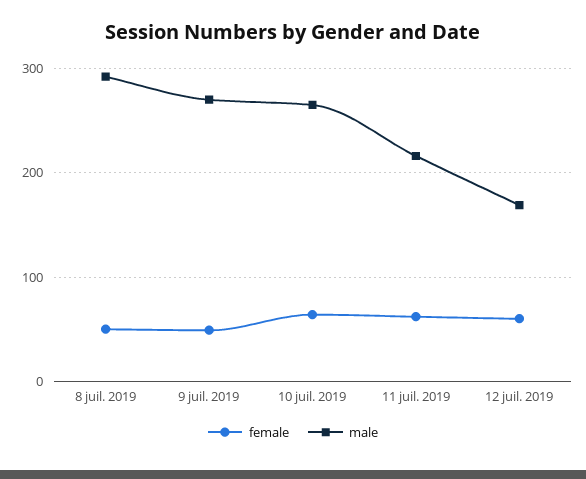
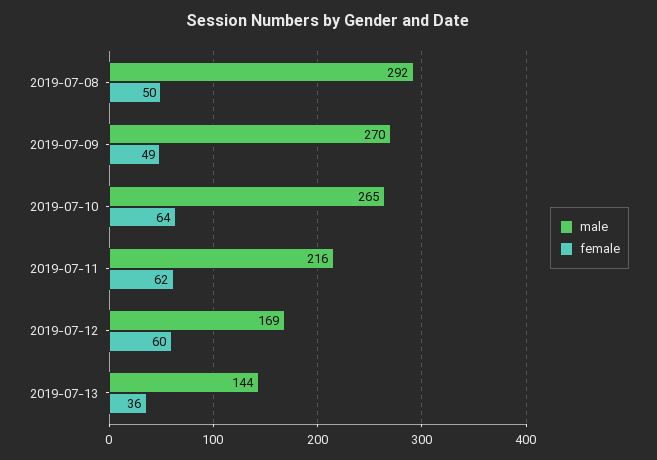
male, 2019-07-13: none -> 144
female, 2019-07-13: none -> 36

